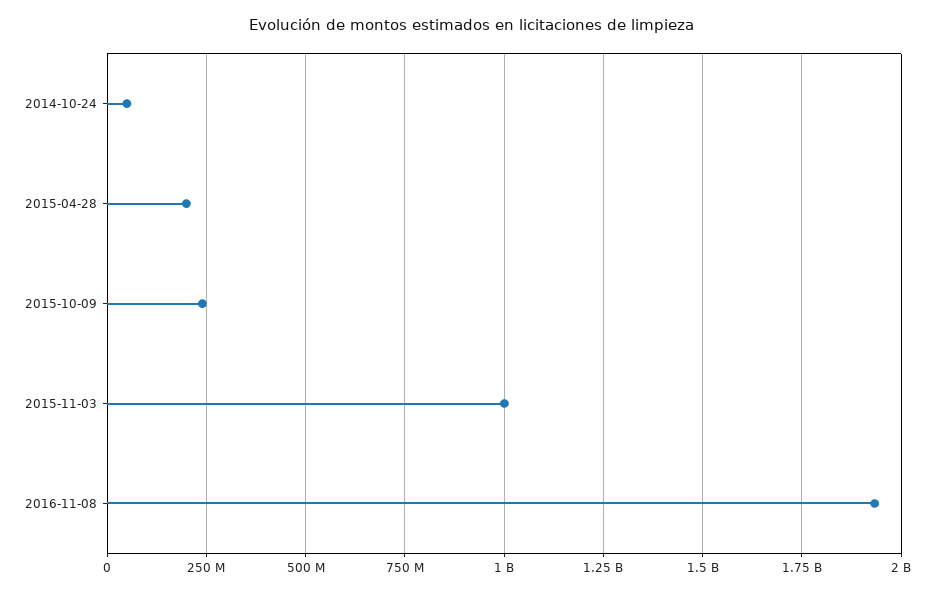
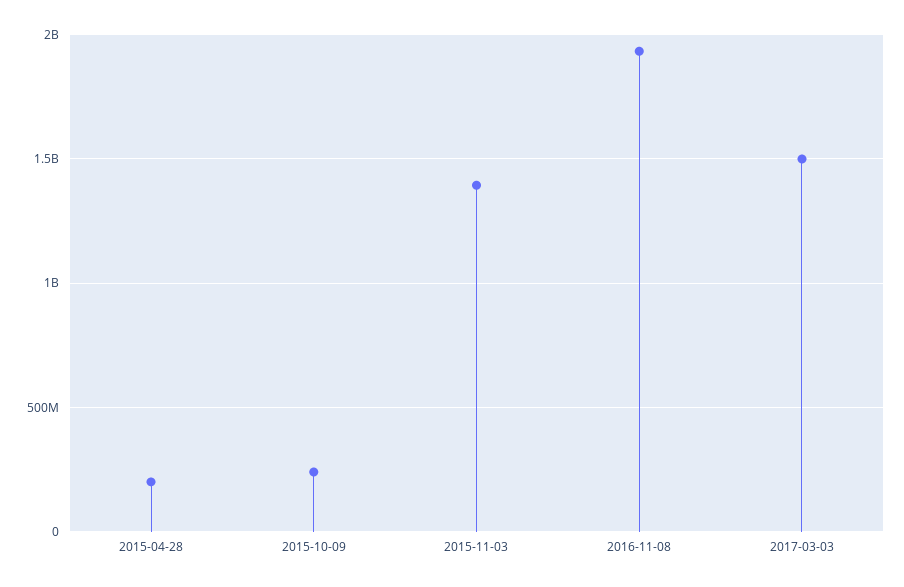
2014-10-24: 50000000 -> none
2015-11-03: 1000000000 -> 1400000000
2017-03-03: none -> 1500000000

